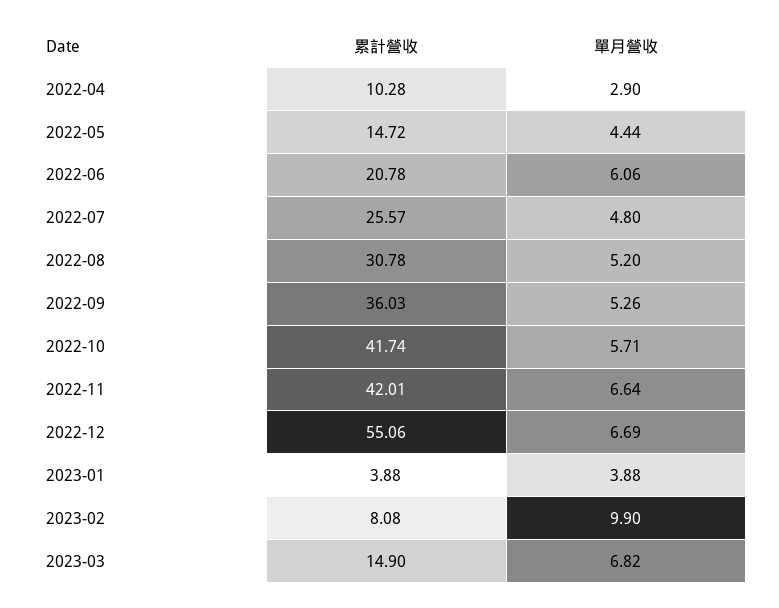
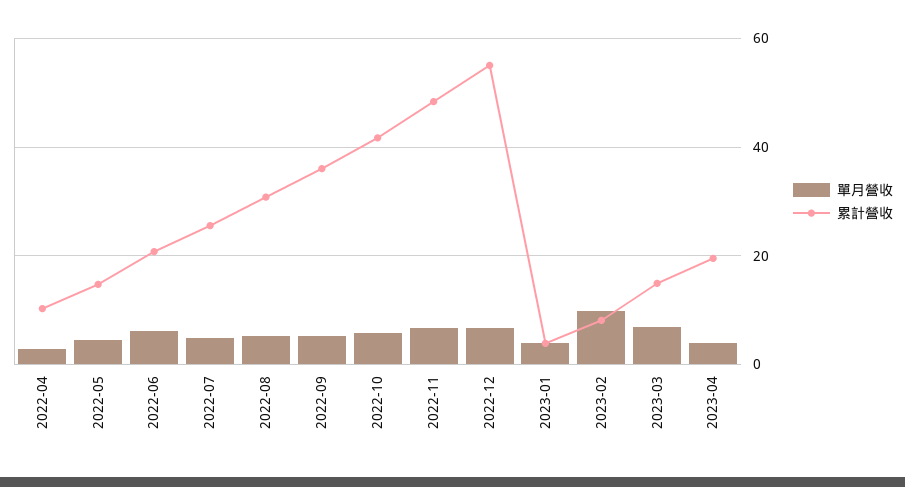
累計營收, 2022-11: 42.01 -> 48
單月營收, 2023-04: none -> 4
累計營收, 2023-04: none -> 20

